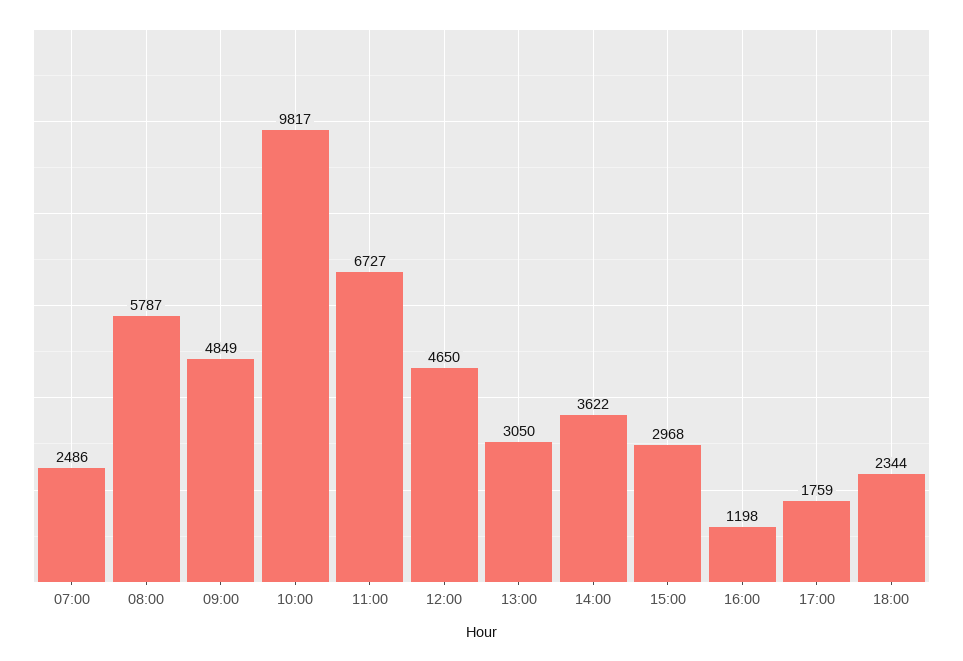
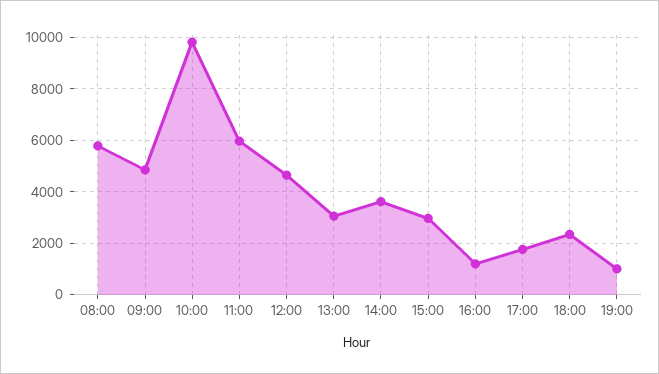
07:00: 2486 -> none
11:00: 6727 -> 6000
19:00: none -> 1000

